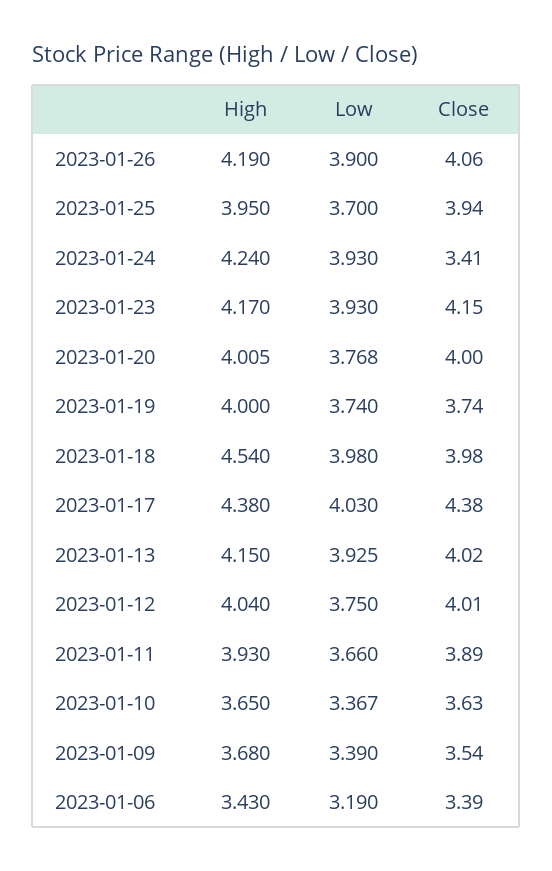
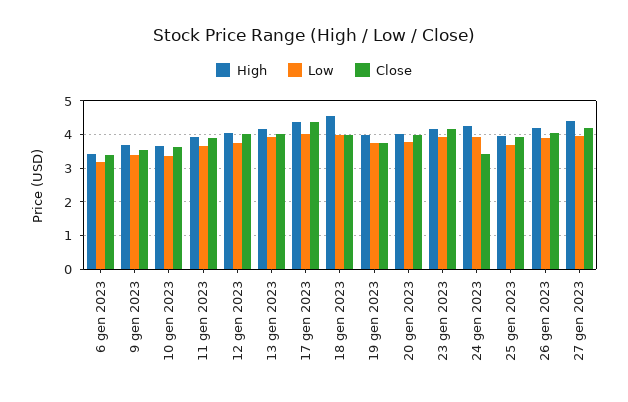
High, 27 gen 2023: none -> 4.4
Low, 27 gen 2023: none -> 4
Close, 27 gen 2023: none -> 4.2

